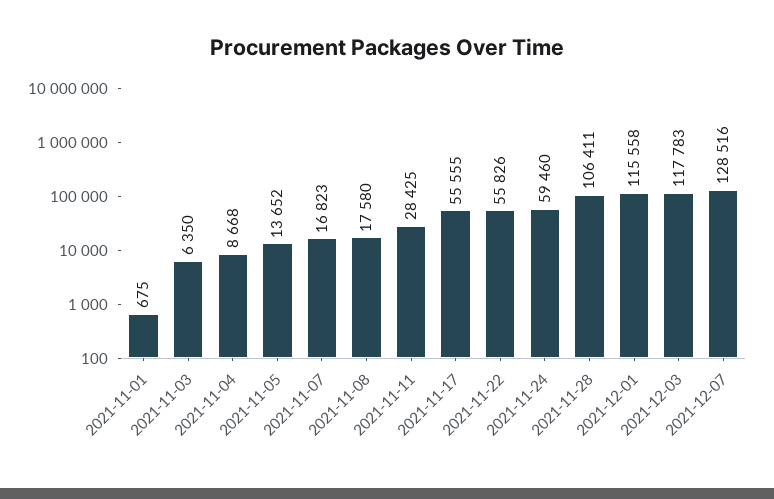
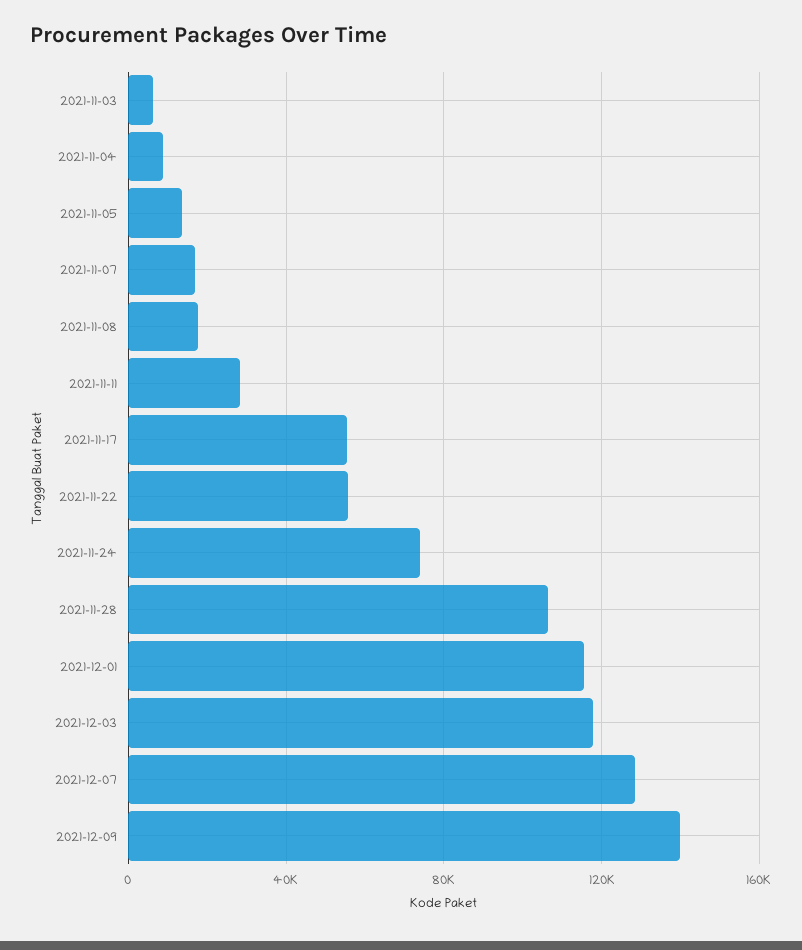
2021-11-01: 675 -> none
2021-11-24: 59460 -> 75000
2021-12-09: none -> 140000

